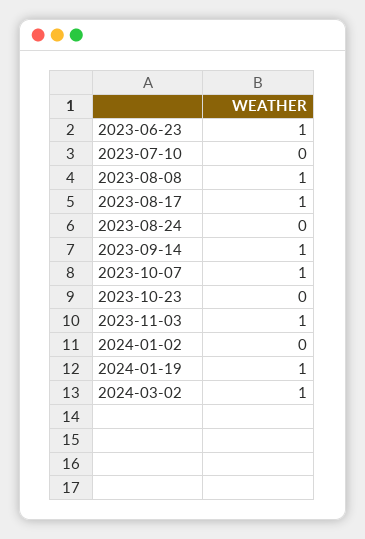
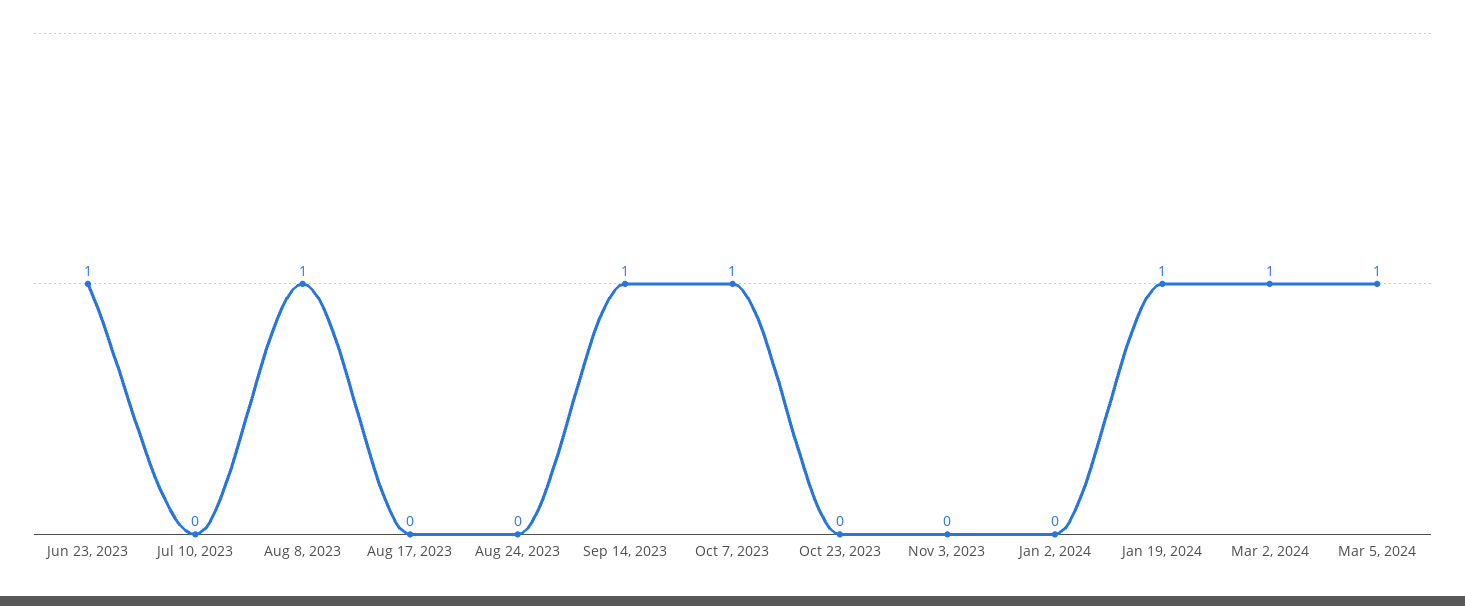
2023-08-17: 1 -> 0
2023-11-03: 1 -> 0
Mar 5, 2024: none -> 1

